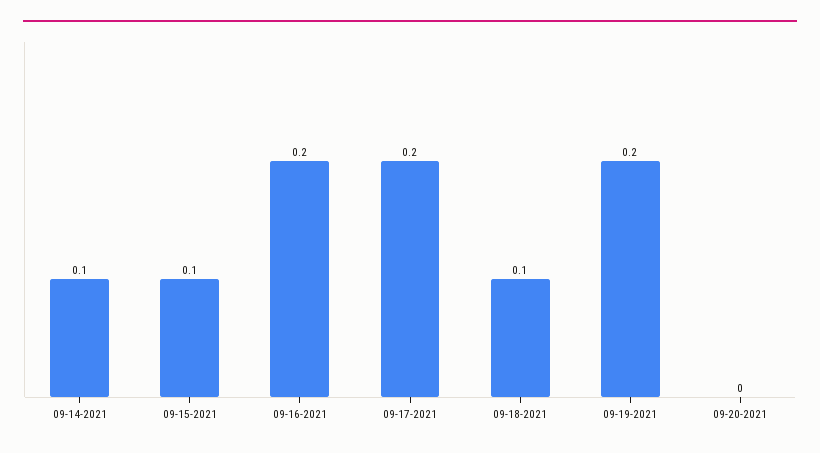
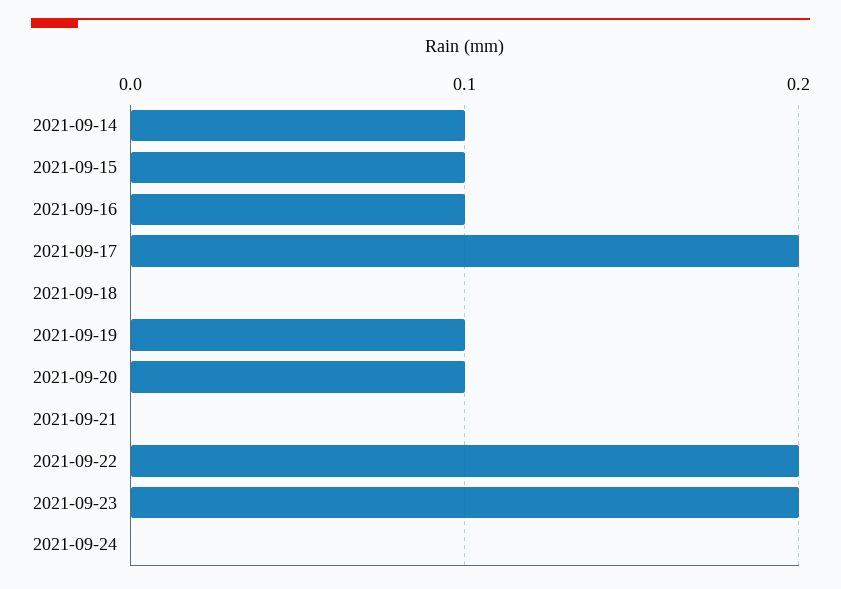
09-16-2021: 0.2 -> 0.1
09-18-2021: 0.1 -> 0
09-19-2021: 0.2 -> 0.1
09-20-2021: 0 -> 0.1
2021-09-21: none -> 0
2021-09-22: none -> 0.2
2021-09-23: none -> 0.2
2021-09-24: none -> 0

